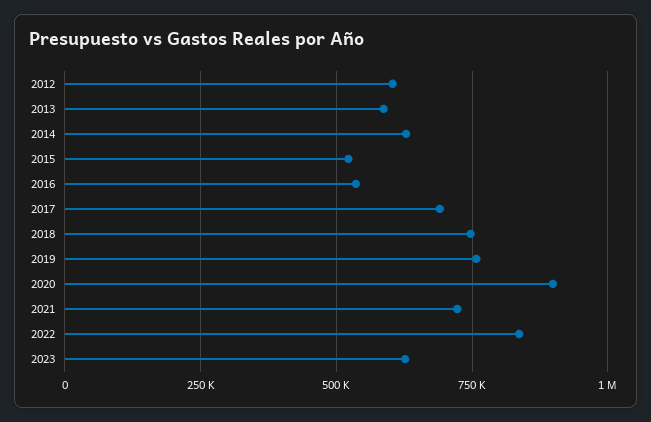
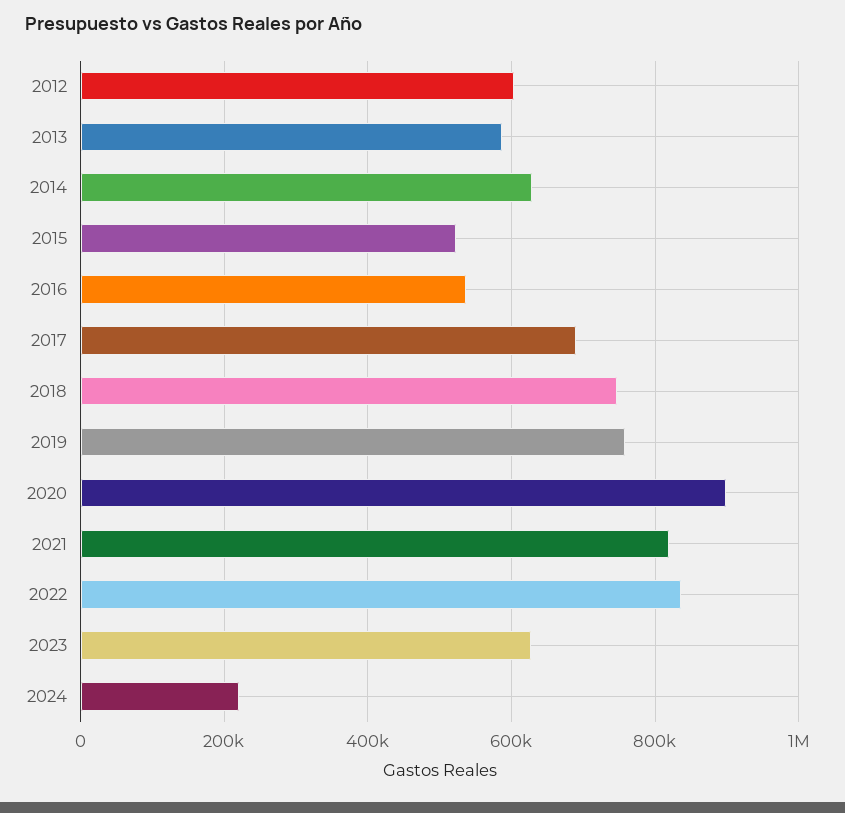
2021: 725000 -> 820000
2024: none -> 220000

